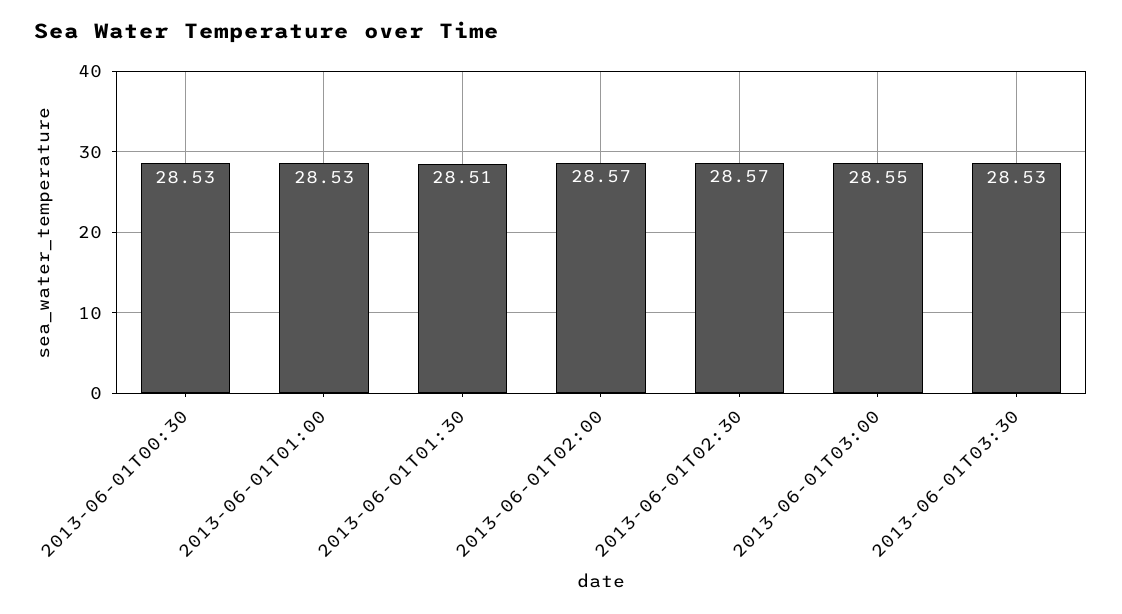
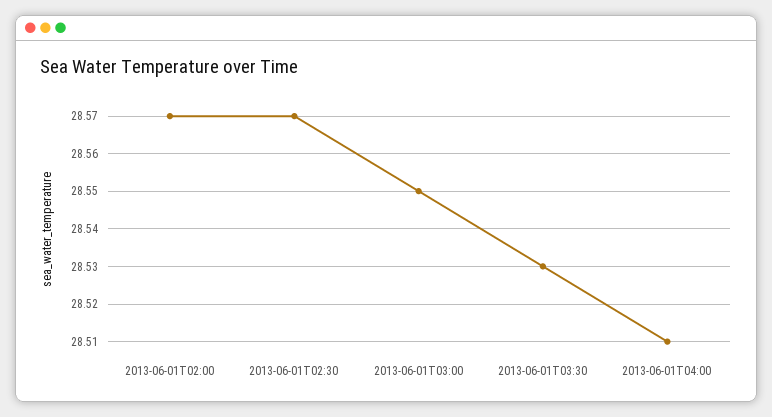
2013-06-01T00:30: 28.53 -> none
2013-06-01T01:00: 28.53 -> none
2013-06-01T01:30: 28.51 -> none
2013-06-01T04:00: none -> 28.51

